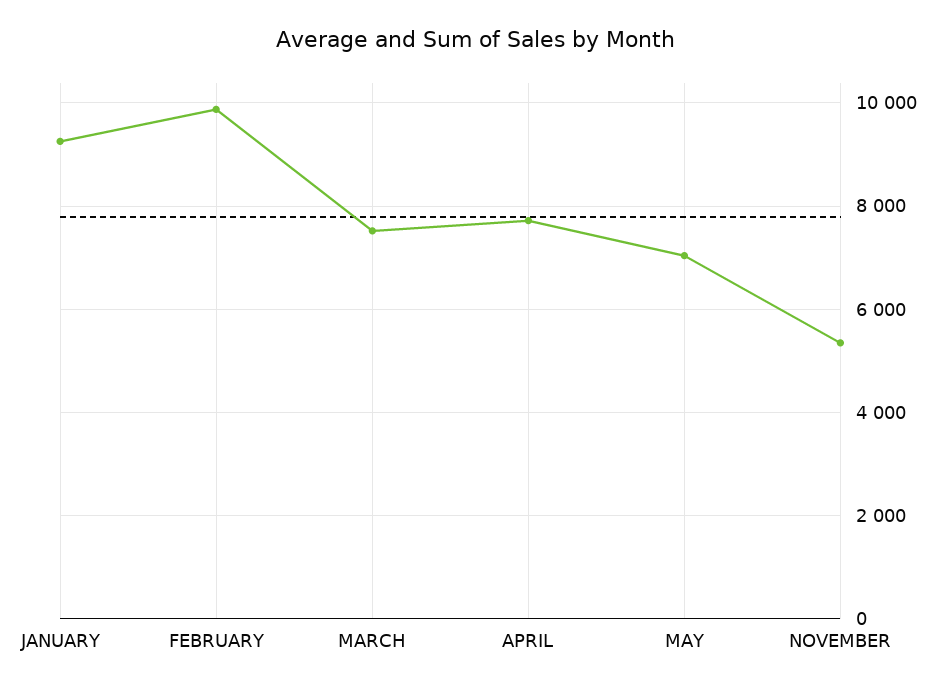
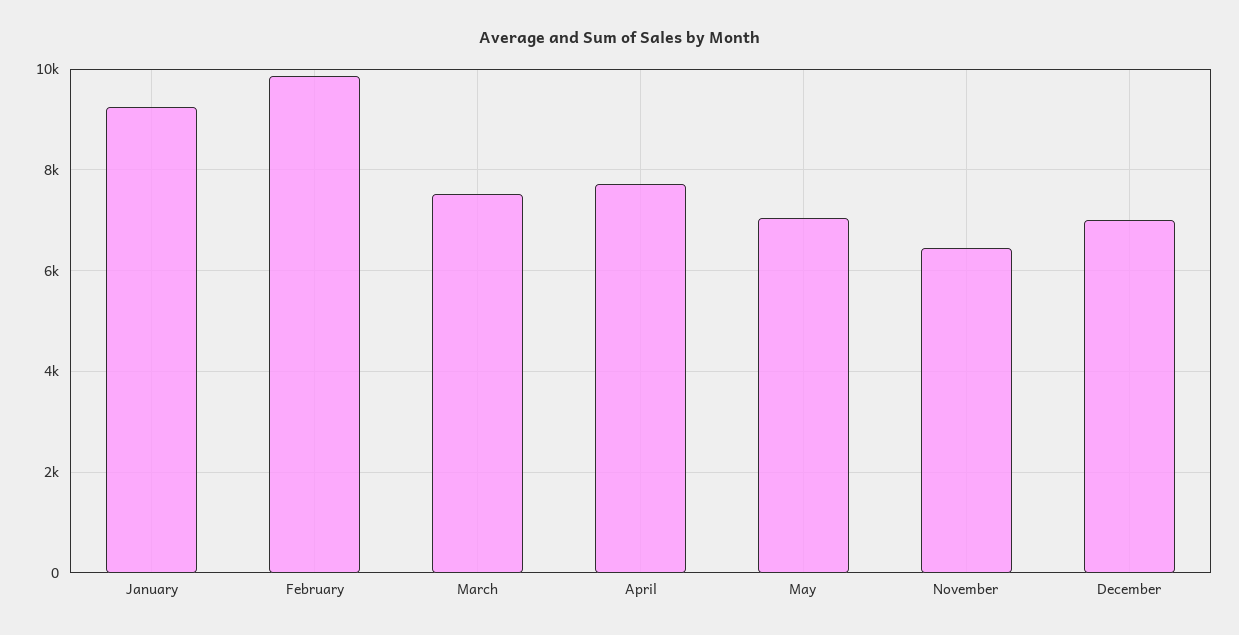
NOVEMBER: 5400 -> 6400
December: none -> 7000

